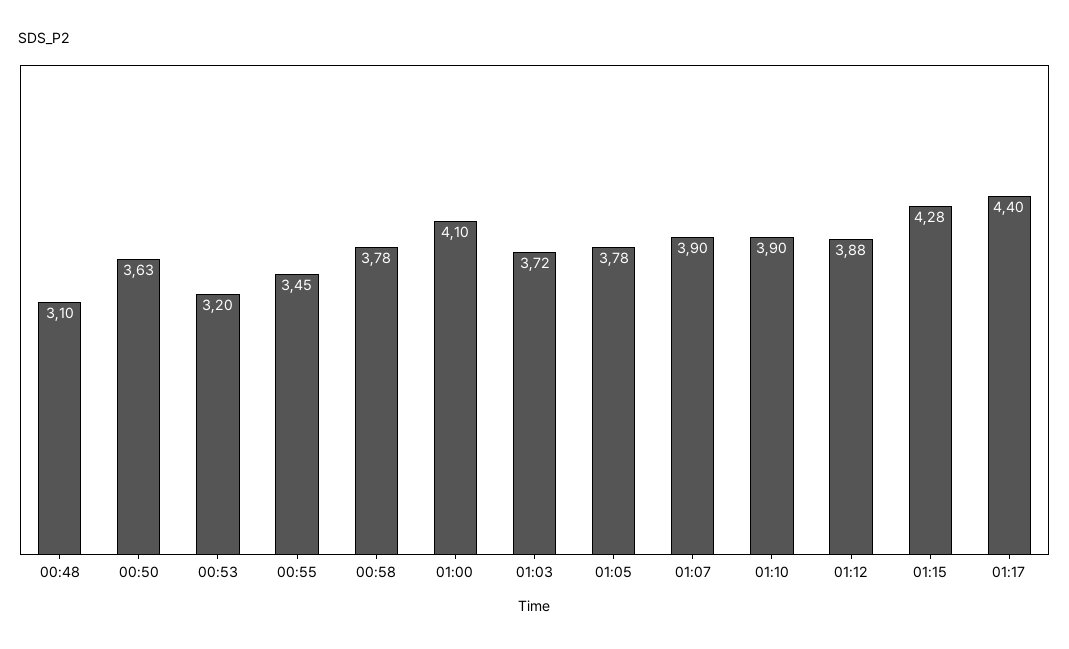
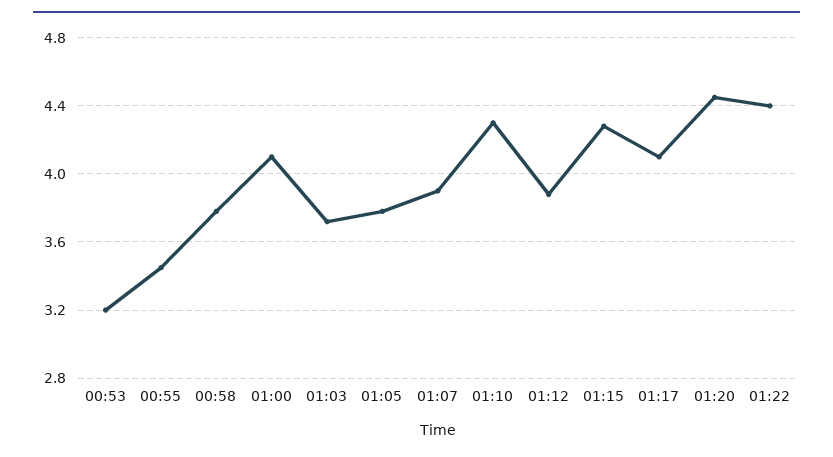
00:48: 3.1 -> none
00:50: 3.63 -> none
01:10: 3.9 -> 4.3
01:17: 4.4 -> 4.1
01:20: none -> 4.45
01:22: none -> 4.4

